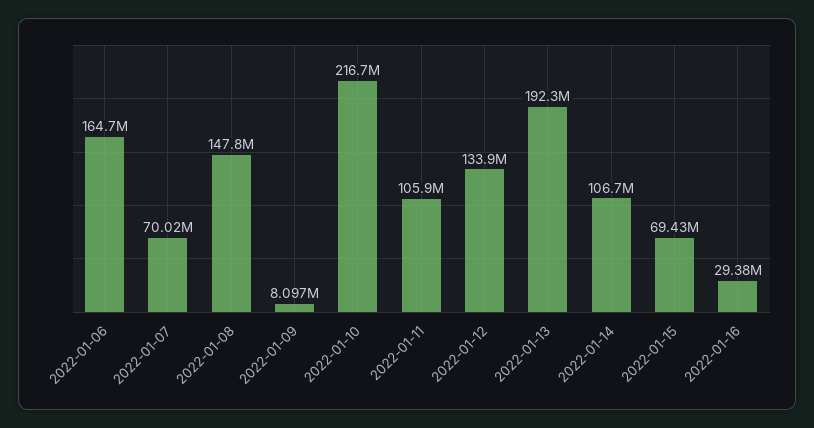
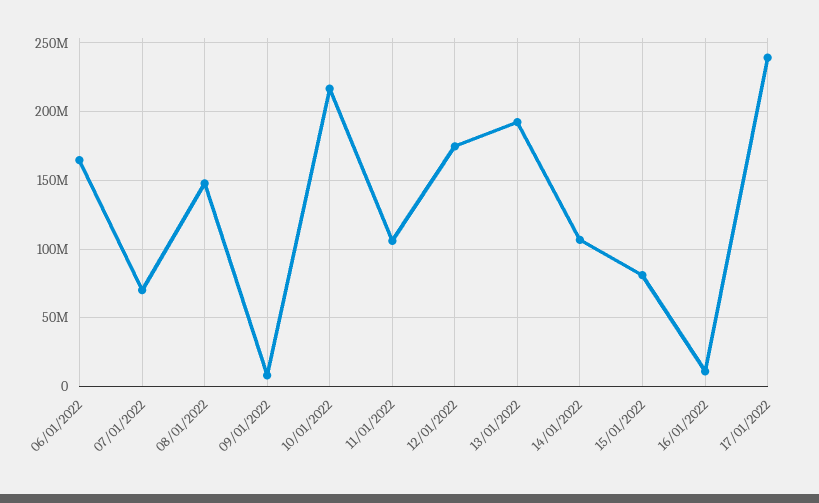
2022-01-12: 133900000 -> 175000000
2022-01-15: 69430000 -> 80000000
2022-01-16: 29380000 -> 10000000
17/01/2022: none -> 240000000

